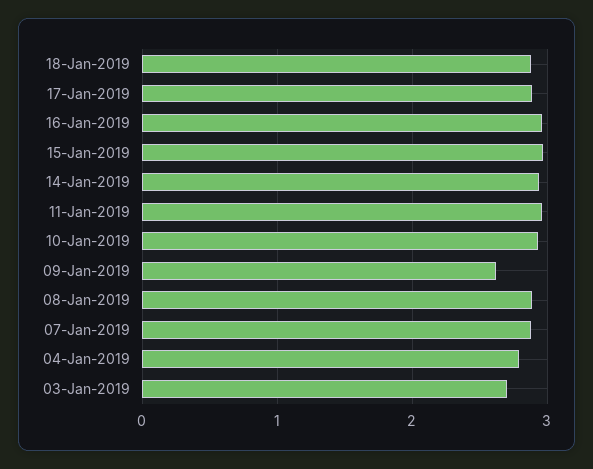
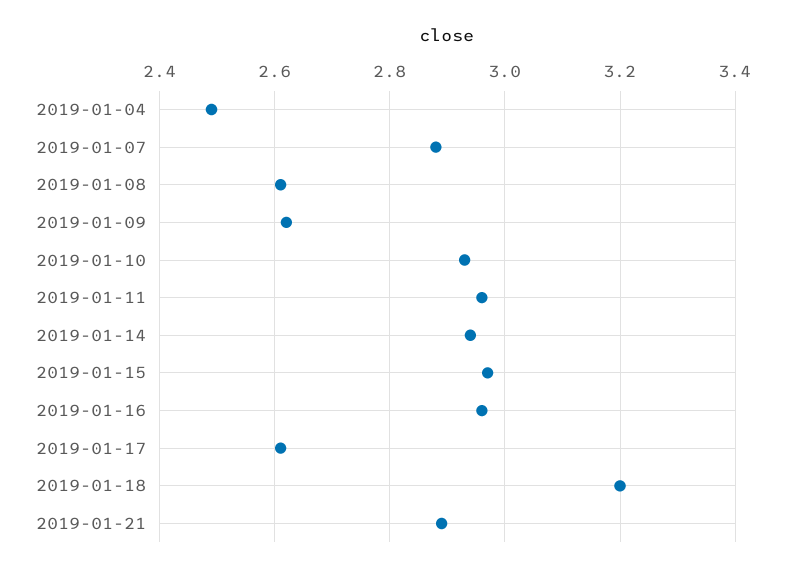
18-Jan-2019: 2.9 -> 3.2
17-Jan-2019: 2.9 -> 2.6
08-Jan-2019: 2.9 -> 2.6
04-Jan-2019: 2.8 -> 2.5
03-Jan-2019: 2.7 -> none
2019-01-21: none -> 2.9

